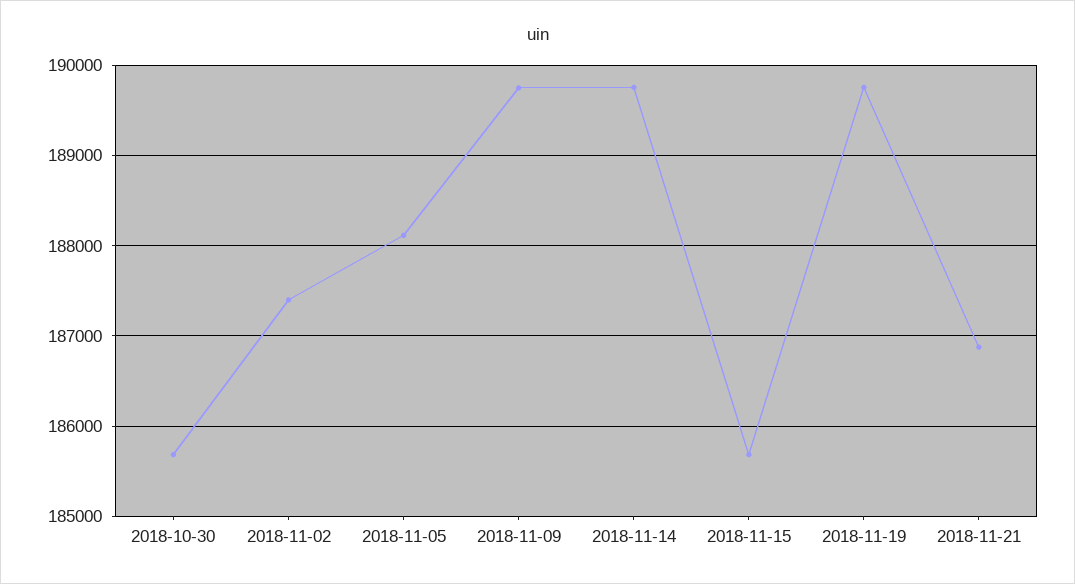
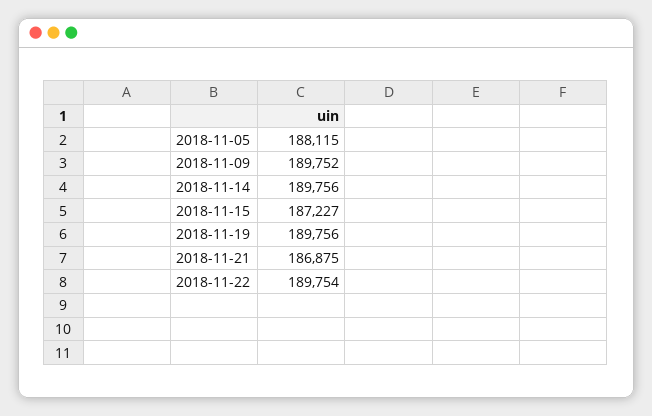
2018-10-30: 185700 -> none
2018-11-02: 187400 -> none
2018-11-15: 185700 -> 187227
2018-11-22: none -> 189754

